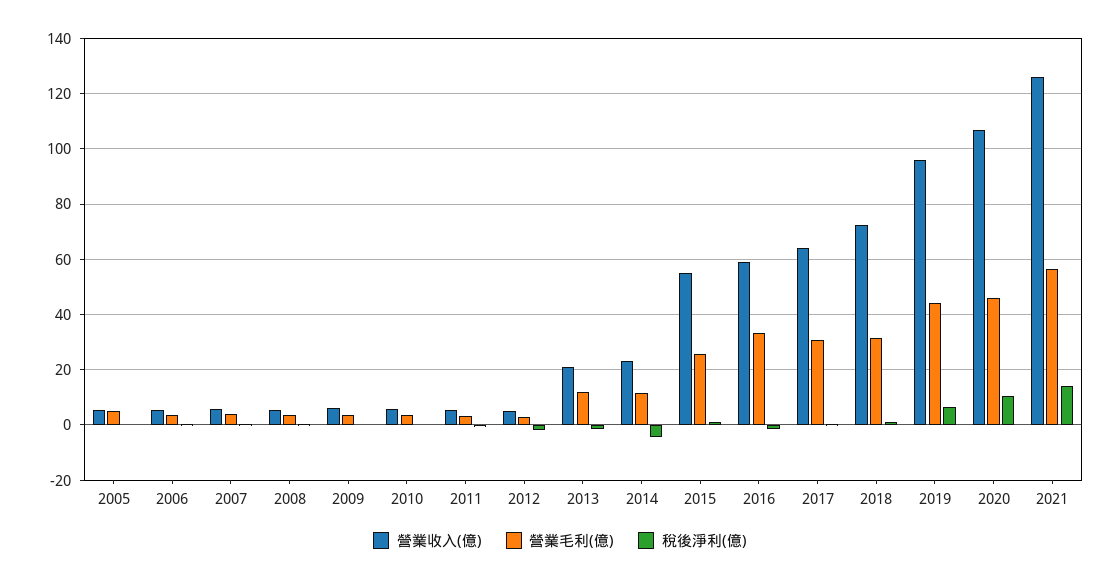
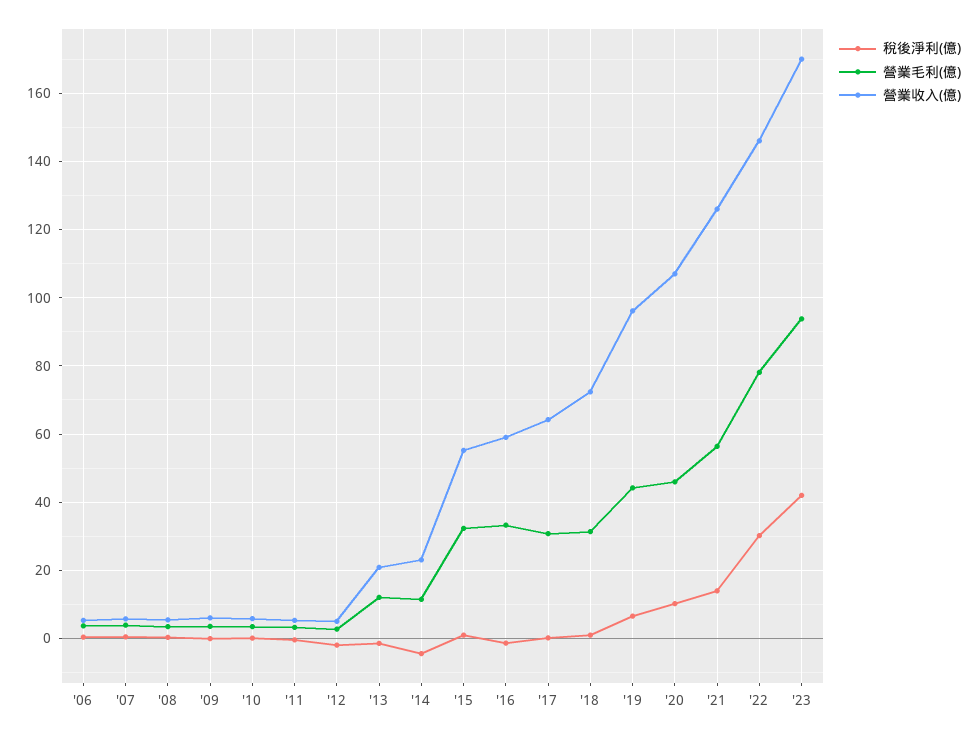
營業收入(億), 2005: 5 -> none
營業毛利(億), 2005: 5 -> none
稅後淨利(億), 2005: 0 -> none
營業毛利(億), 2015: 25 -> 32
稅後淨利(億), '22: none -> 30
營業毛利(億), '22: none -> 78
營業收入(億), '22: none -> 146
稅後淨利(億), '23: none -> 42
營業毛利(億), '23: none -> 94
營業收入(億), '23: none -> 170

